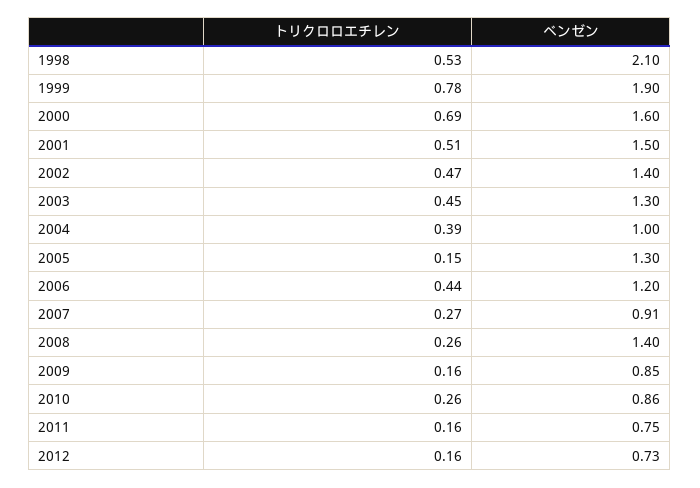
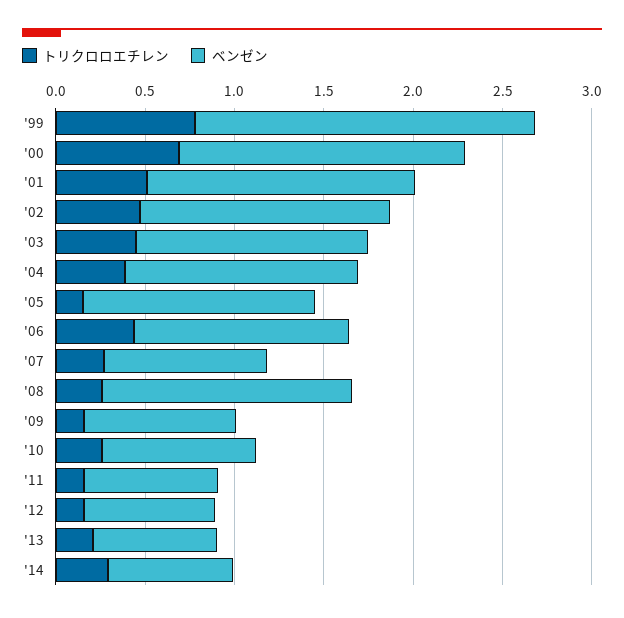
トリクロロエチレン, 1998: 0.53 -> none
ベンゼン, 1998: 2.1 -> none
ベンゼン, 2004: 1 -> 1.3
トリクロロエチレン, '13: none -> 0.2
ベンゼン, '13: none -> 0.7
トリクロロエチレン, '14: none -> 0.3
ベンゼン, '14: none -> 0.7

